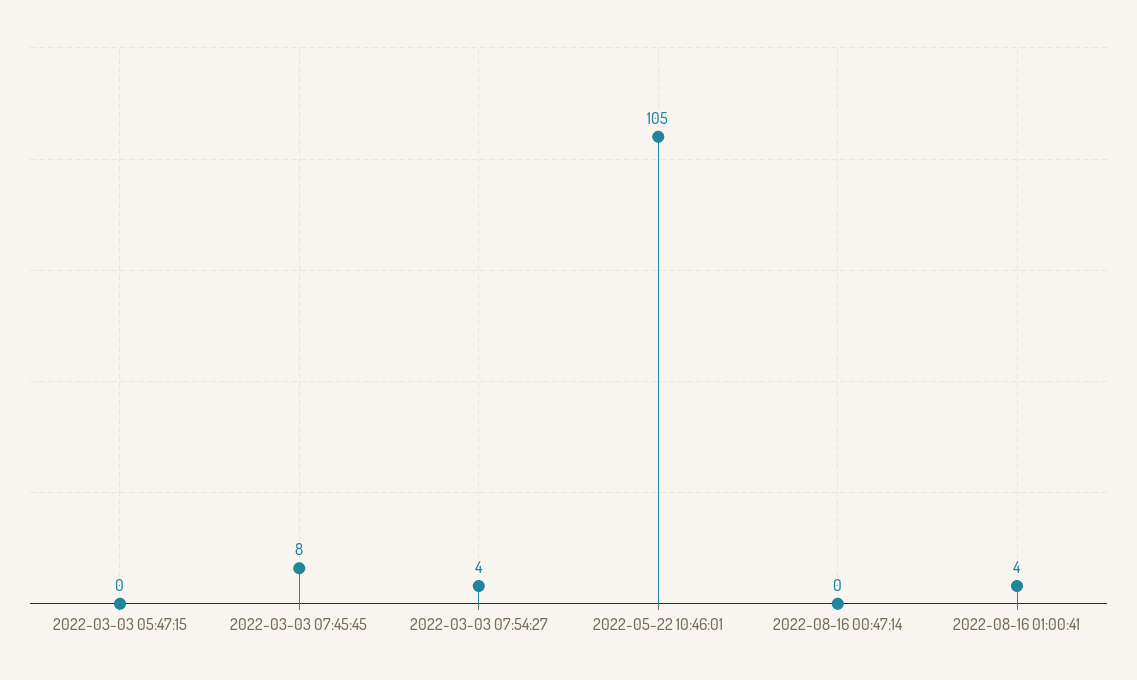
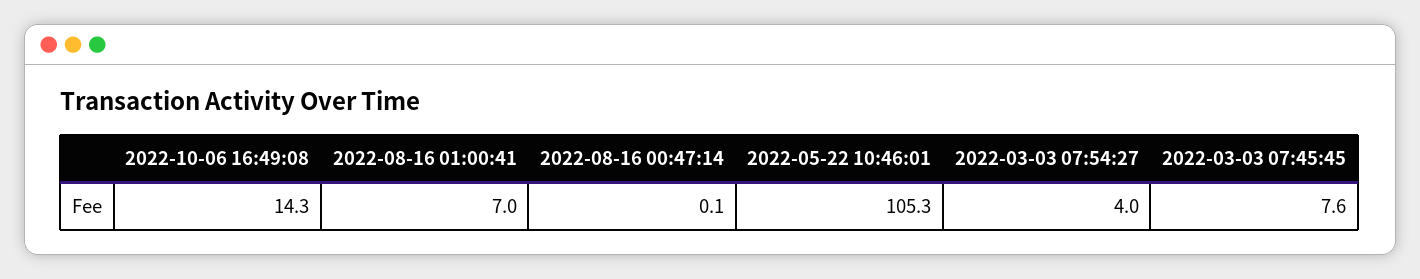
2022-03-03 05:47:15: 0 -> none
2022-08-16 01:00:41: 4 -> 7
2022-10-06 16:49:08: none -> 14.3

